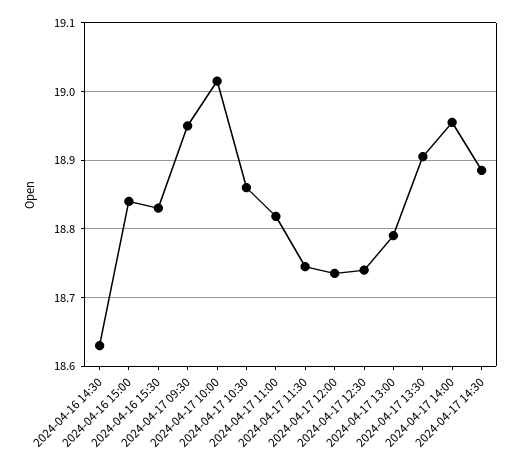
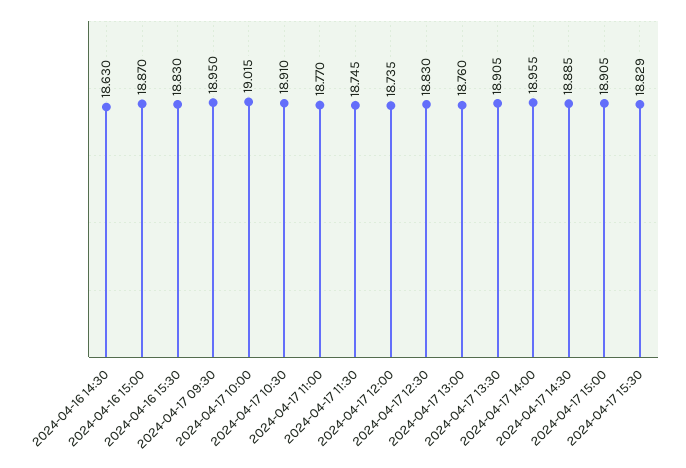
2024-04-16 15:00: 18.84 -> 18.87
2024-04-17 10:30: 18.86 -> 18.91
2024-04-17 11:00: 18.82 -> 18.77
2024-04-17 12:30: 18.74 -> 18.83
2024-04-17 13:00: 18.79 -> 18.76
2024-04-17 15:00: none -> 18.905
2024-04-17 15:30: none -> 18.829

